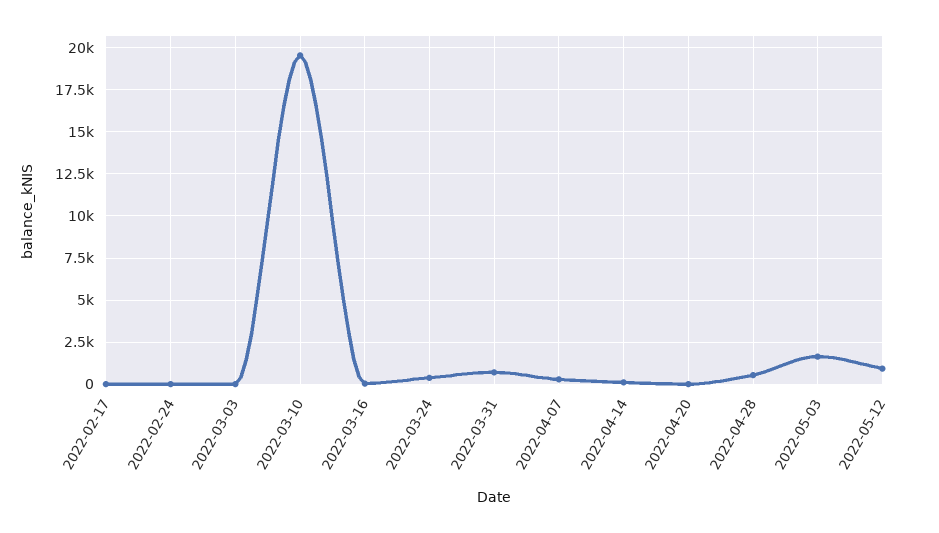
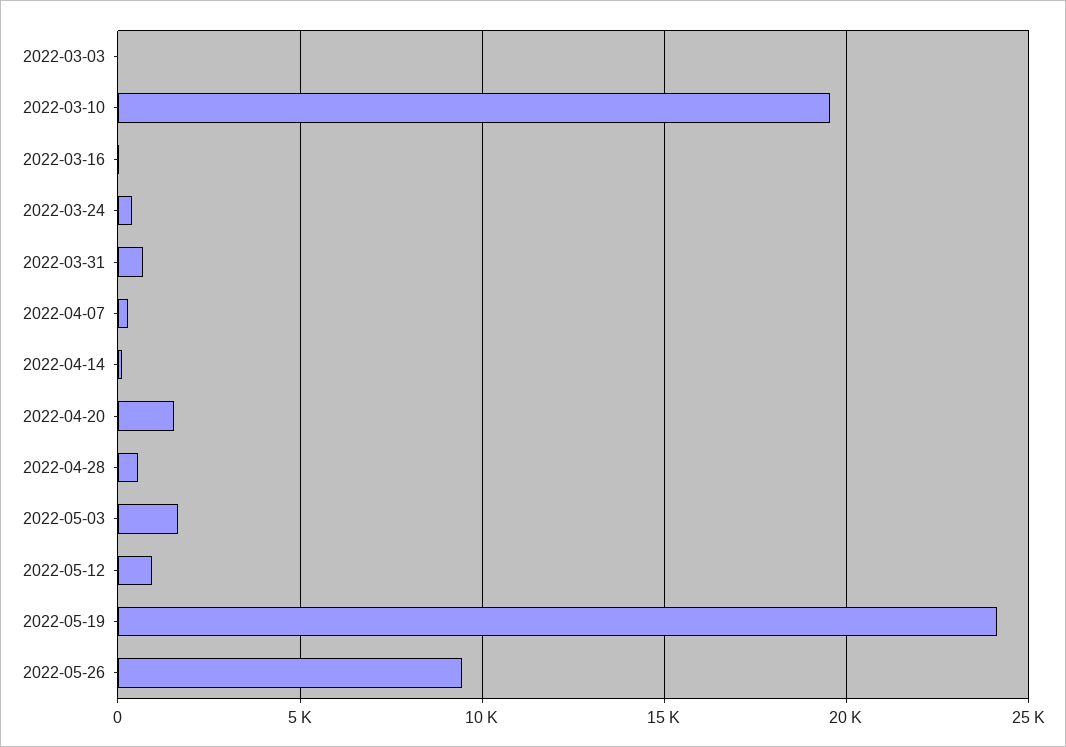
2022-02-17: 0 -> none
2022-02-24: 0 -> none
2022-04-20: 0 -> 1500
2022-05-19: none -> 24000
2022-05-26: none -> 9500

